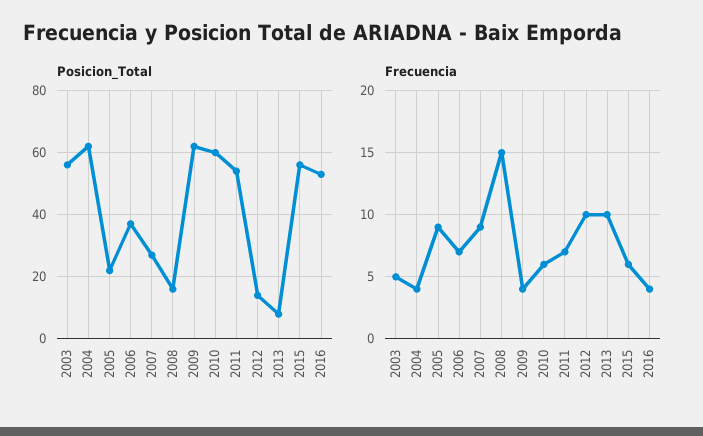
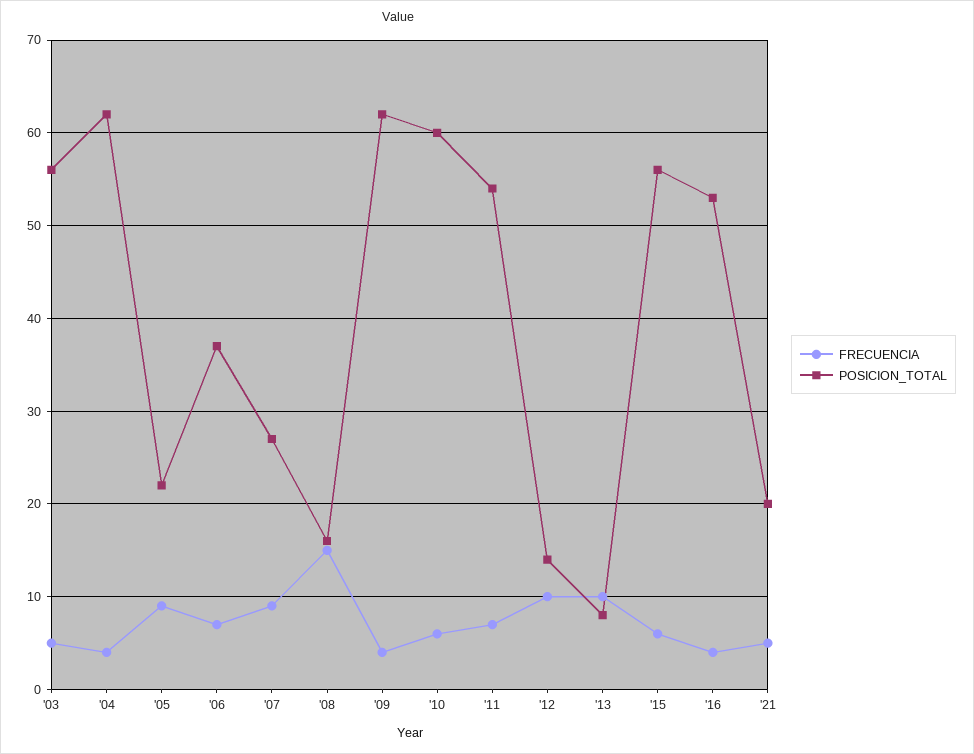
Frecuencia, '21: none -> 5
Posicion_Total, '21: none -> 20

